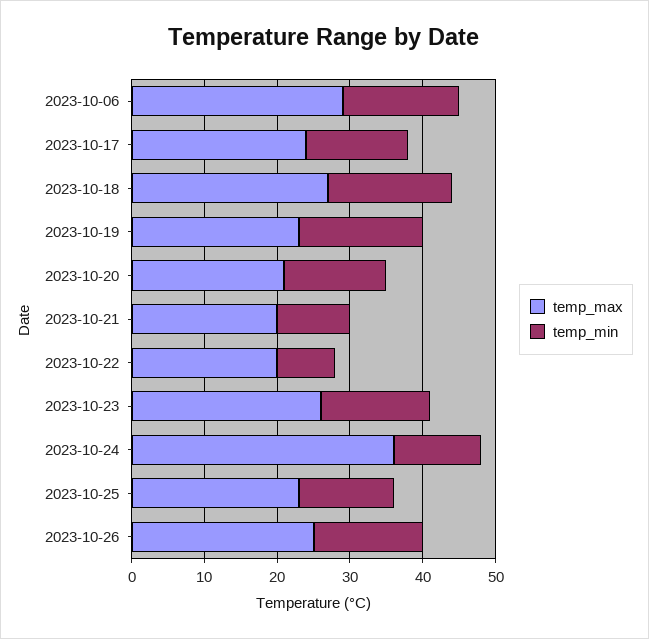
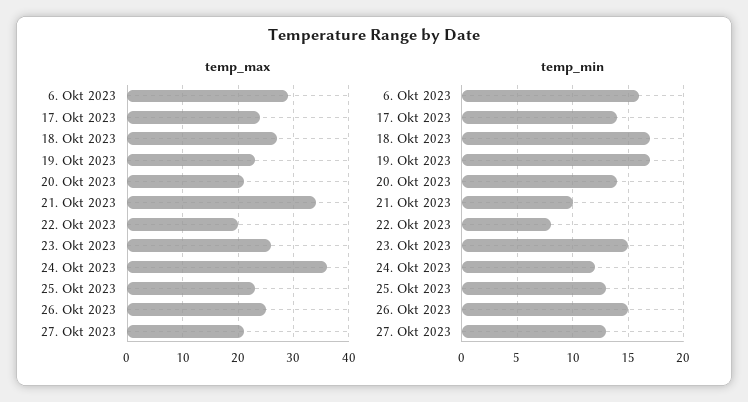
temp_max, 2023-10-21: 20 -> 35
temp_max, 27. Okt 2023: none -> 20
temp_min, 27. Okt 2023: none -> 13

